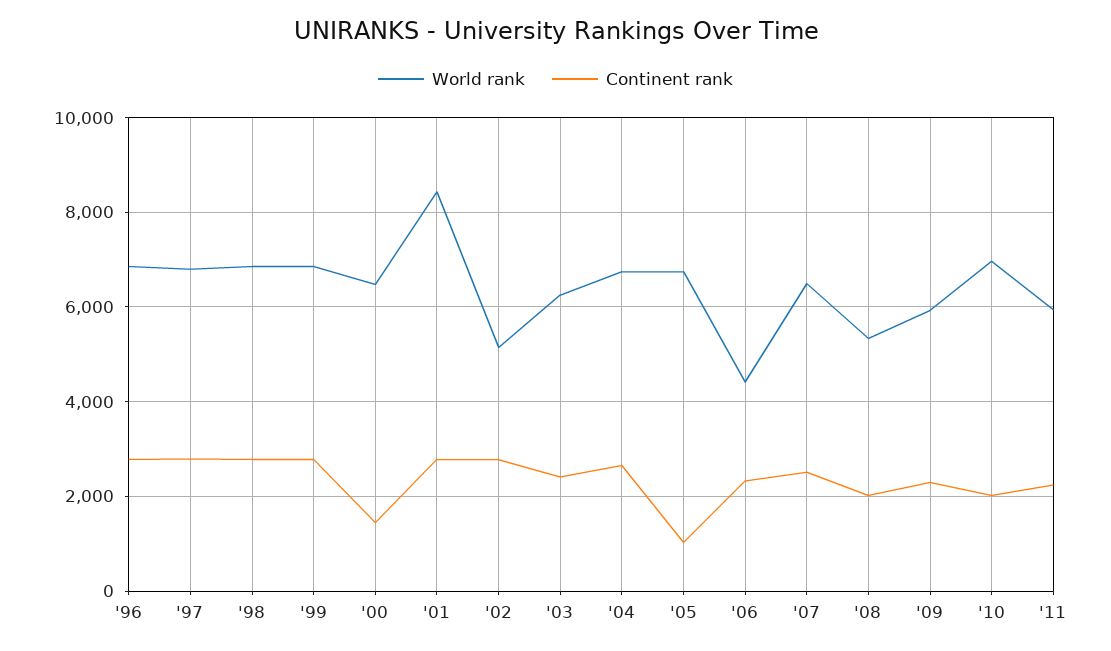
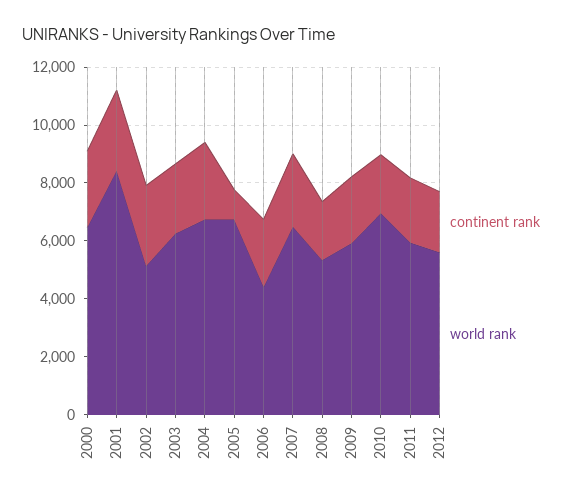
World rank, '96: 6800 -> none
Continent rank, '96: 2800 -> none
World rank, '97: 6800 -> none
Continent rank, '97: 2800 -> none
World rank, '98: 6800 -> none
Continent rank, '98: 2800 -> none
World rank, '99: 6800 -> none
Continent rank, '99: 2800 -> none
Continent rank, '00: 1400 -> 2500
Continent rank, 2012: none -> 2000
World rank, 2012: none -> 5500

